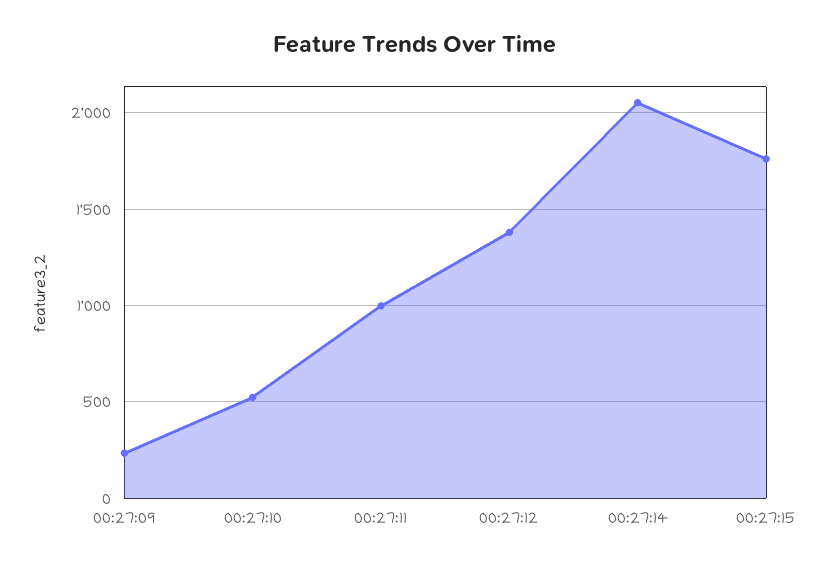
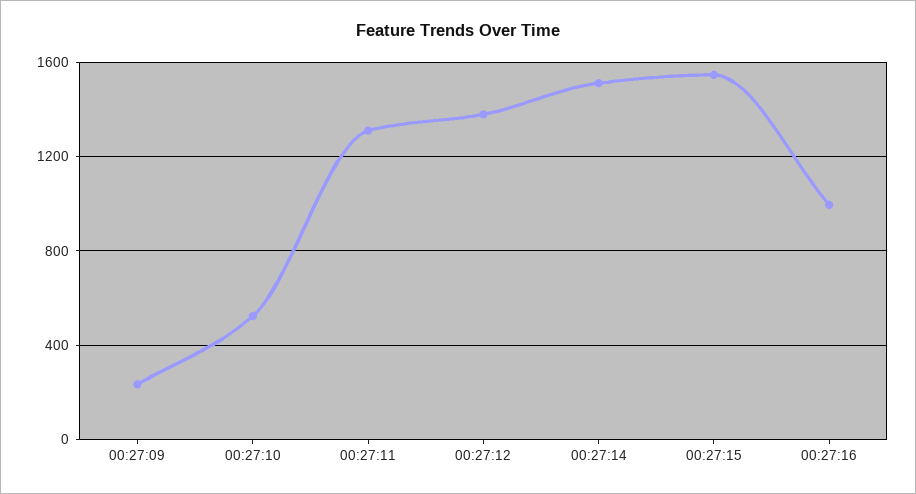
00:27:11: 1000 -> 1300
00:27:14: 2050 -> 1500
00:27:15: 1750 -> 1550
00:27:16: none -> 1000

